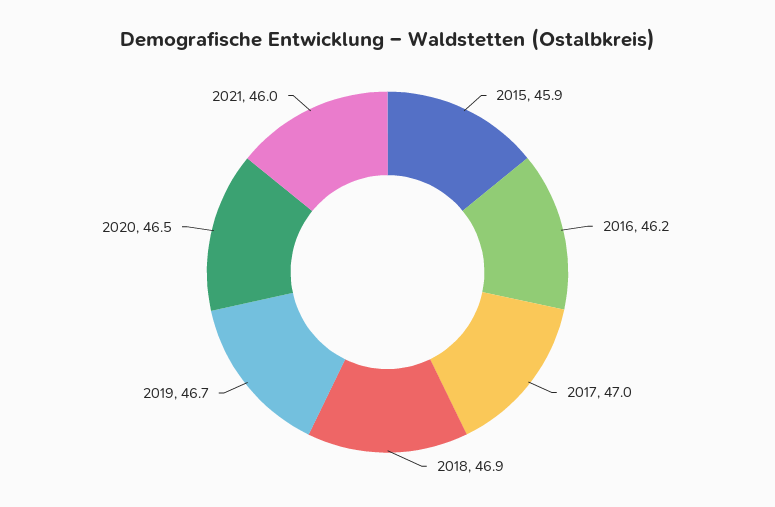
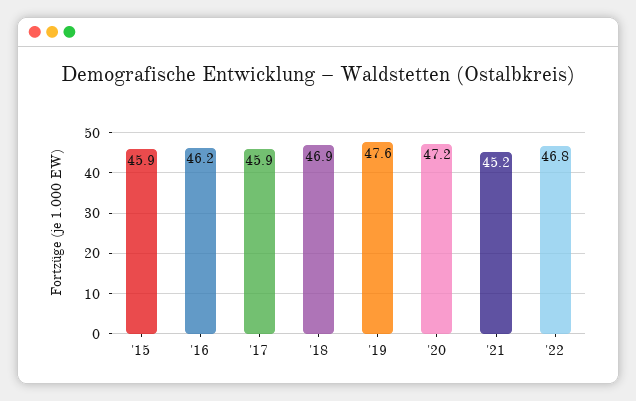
2017: 47 -> 45.9
2019: 46.7 -> 47.6
2020: 46.5 -> 47.2
2021: 46 -> 45.2
'22: none -> 46.8

